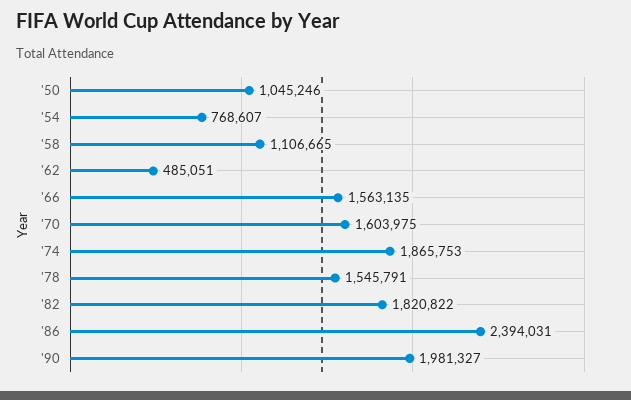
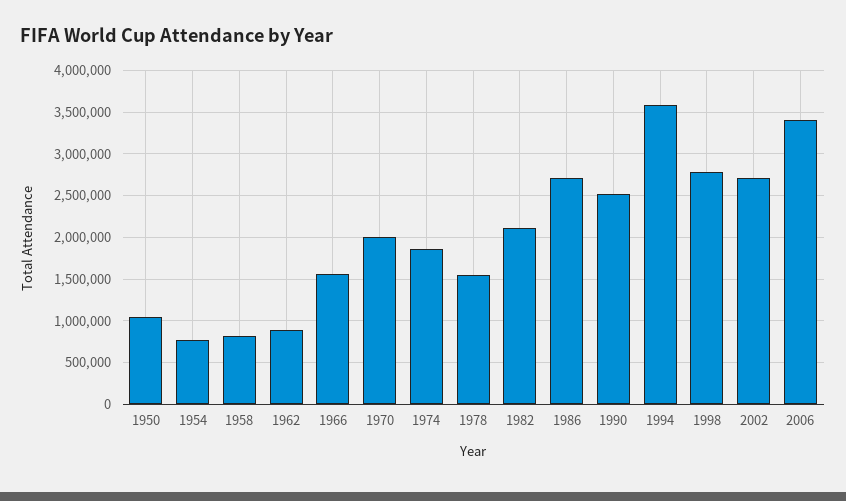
'58: 1106665 -> 800000
'62: 485051 -> 900000
'70: 1603975 -> 2000000
'82: 1820822 -> 2100000
'86: 2394031 -> 2700000
'90: 1981327 -> 2500000
1994: none -> 3600000
1998: none -> 2800000
2002: none -> 2700000
2006: none -> 3400000

